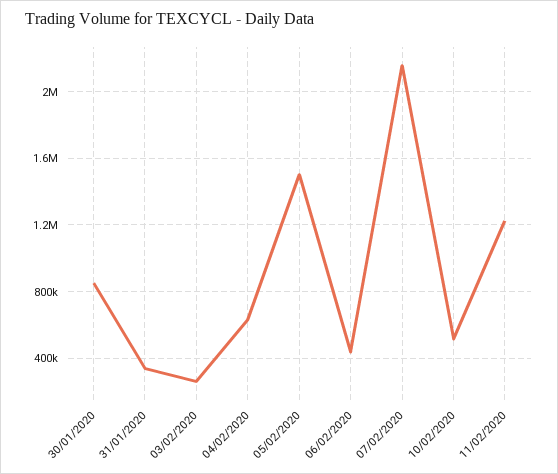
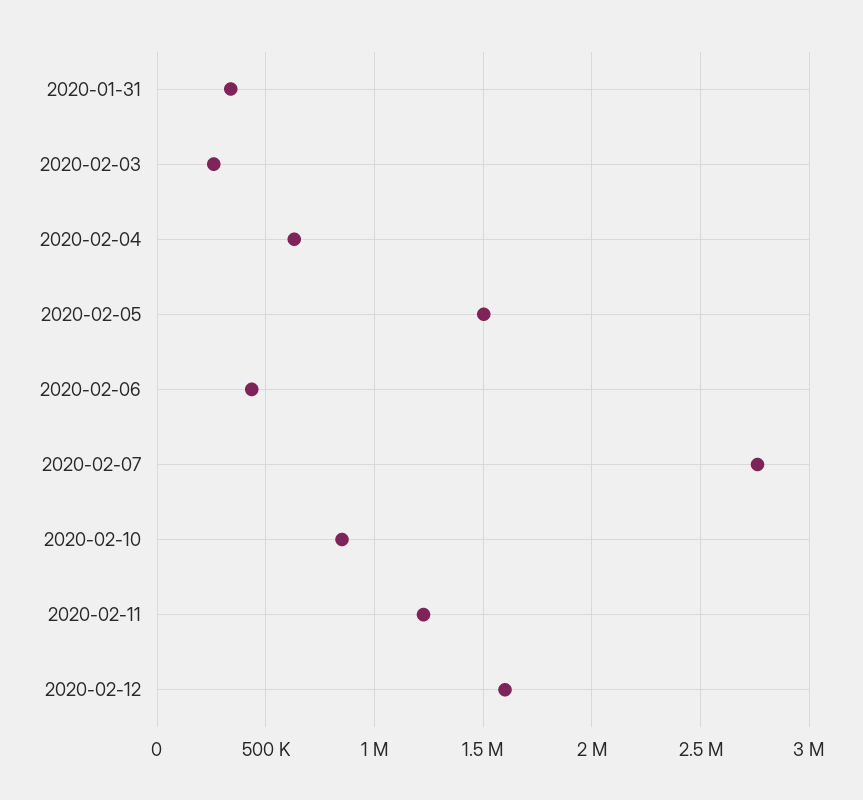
30/01/2020: 850000 -> none
07/02/2020: 2150000 -> 2750000
10/02/2020: 500000 -> 850000
2020-02-12: none -> 1600000

